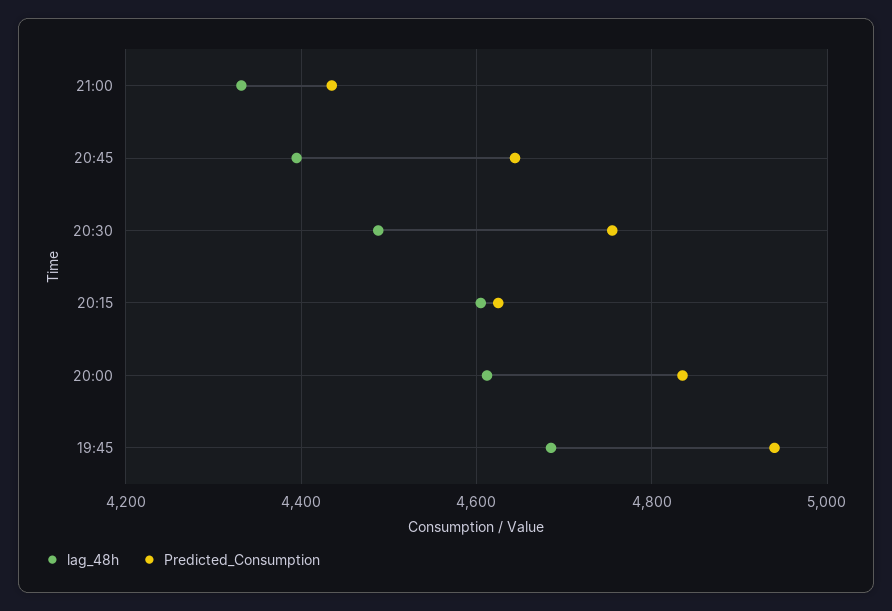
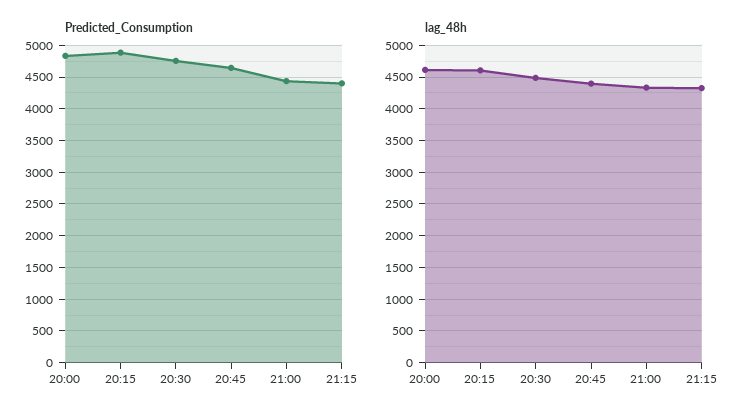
Predicted_Consumption, 20:15: 4620 -> 4900
lag_48h, 19:45: 4680 -> none
Predicted_Consumption, 19:45: 4940 -> none
Predicted_Consumption, 21:15: none -> 4400
lag_48h, 21:15: none -> 4300

